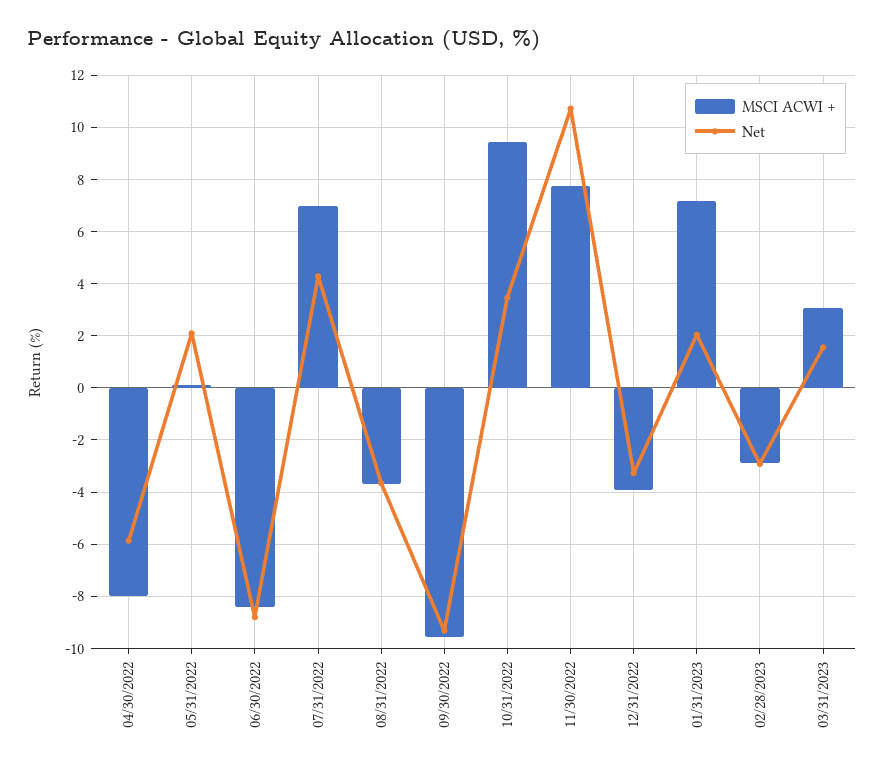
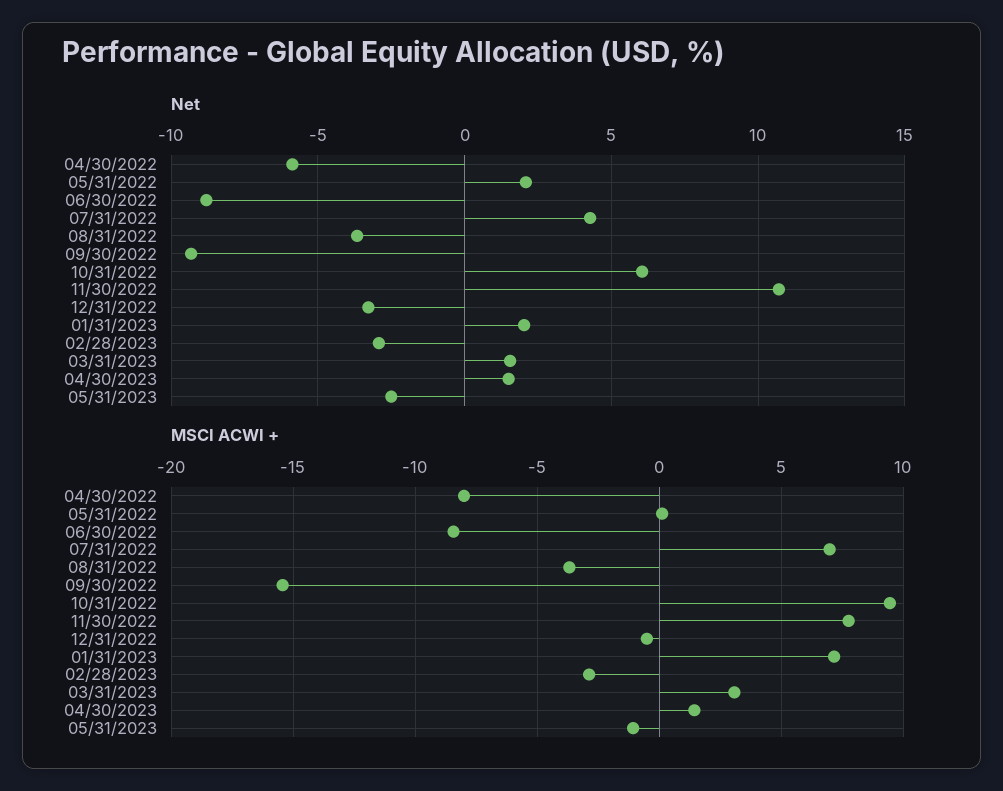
MSCI ACWI +, 09/30/2022: -9.5 -> -15.5
Net, 10/31/2022: 3.5 -> 6
MSCI ACWI +, 12/31/2022: -4 -> -0.5
Net, 04/30/2023: none -> 1.5
Net, 05/31/2023: none -> -2.5
MSCI ACWI +, 04/30/2023: none -> 1.5
MSCI ACWI +, 05/31/2023: none -> -1

